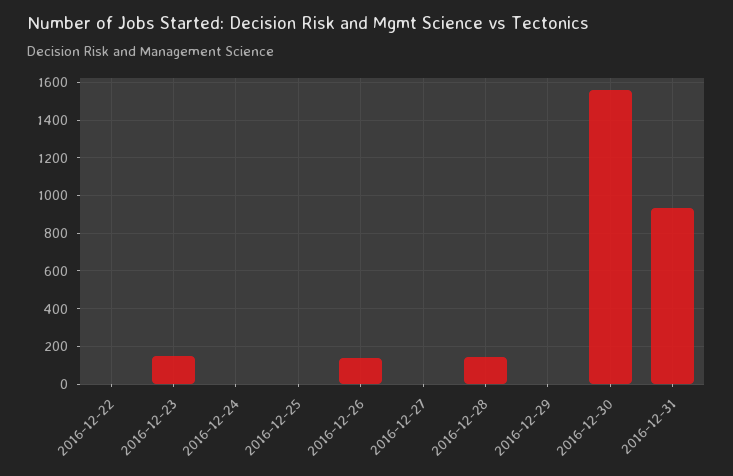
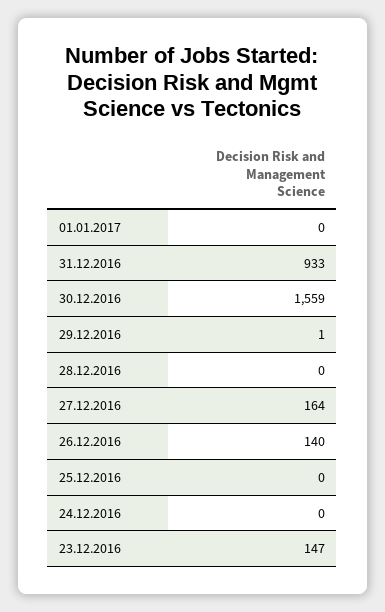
2016-12-22: 0 -> none
2016-12-27: 0 -> 164
2016-12-28: 150 -> 0
01.01.2017: none -> 0

